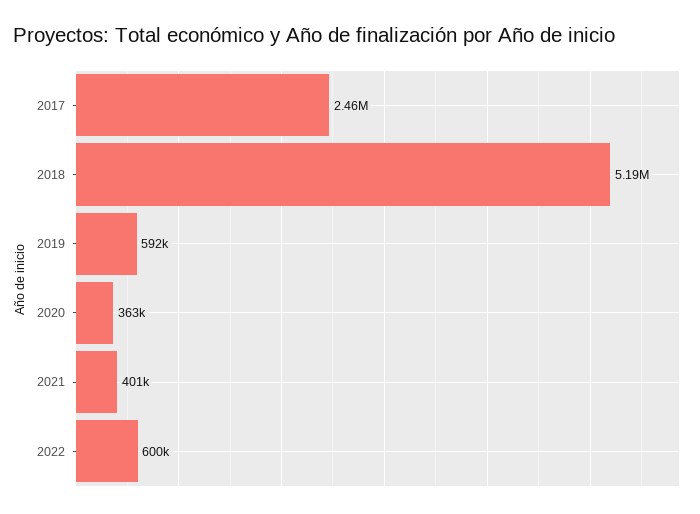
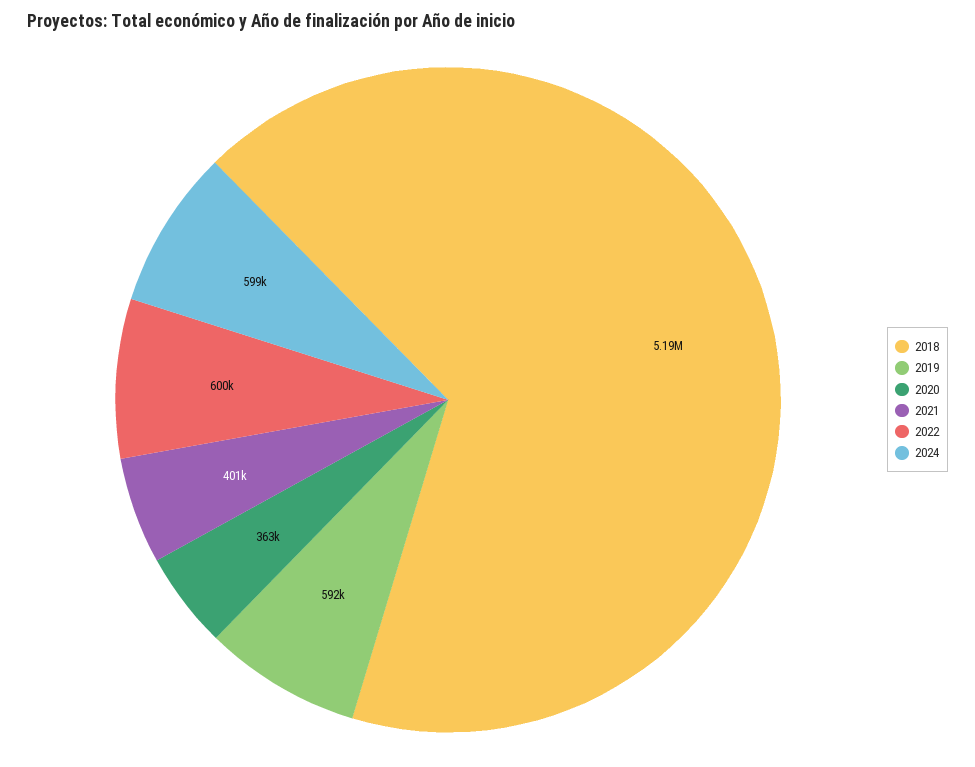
2017: 2460000 -> none
2024: none -> 599000

